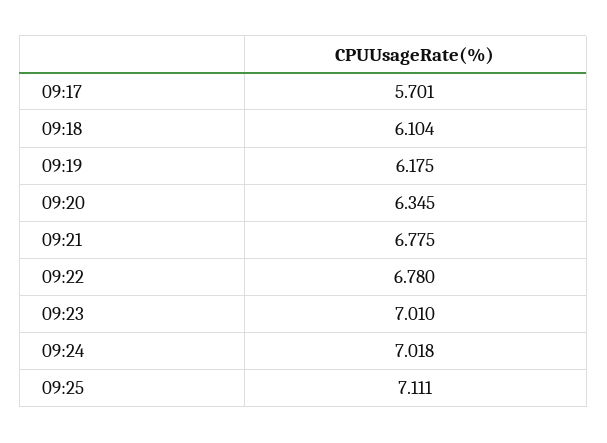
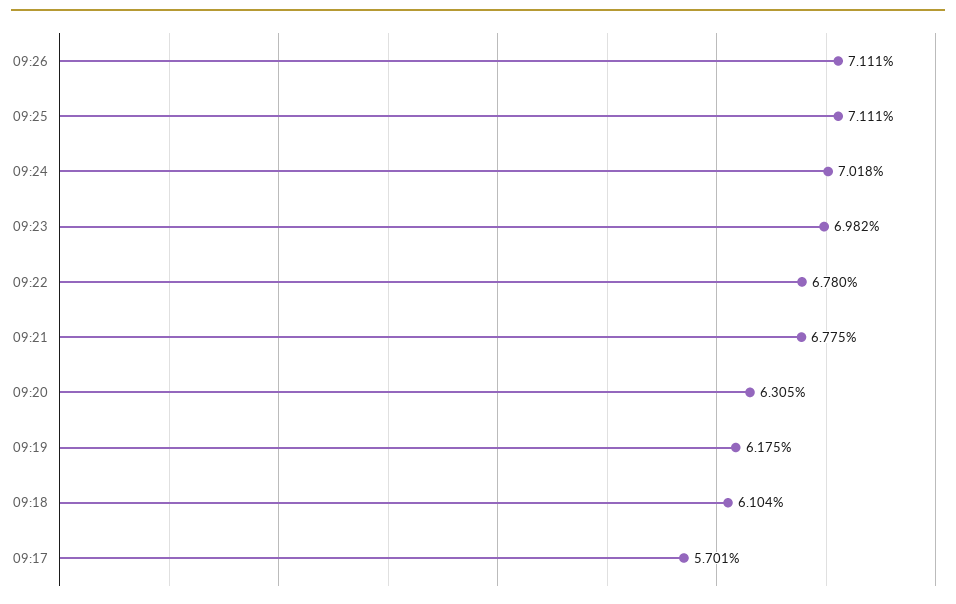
09:20: 6.345 -> 6.305
09:23: 7.01 -> 6.982
09:26: none -> 7.111

